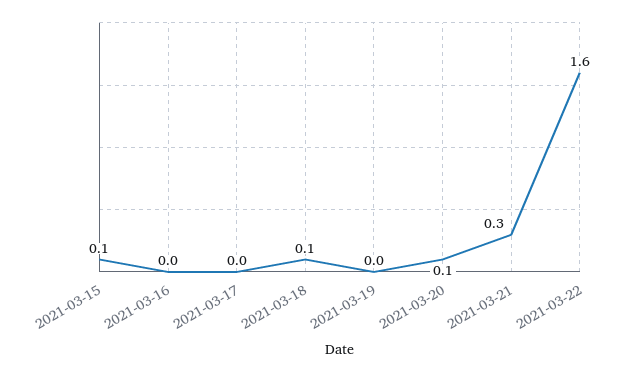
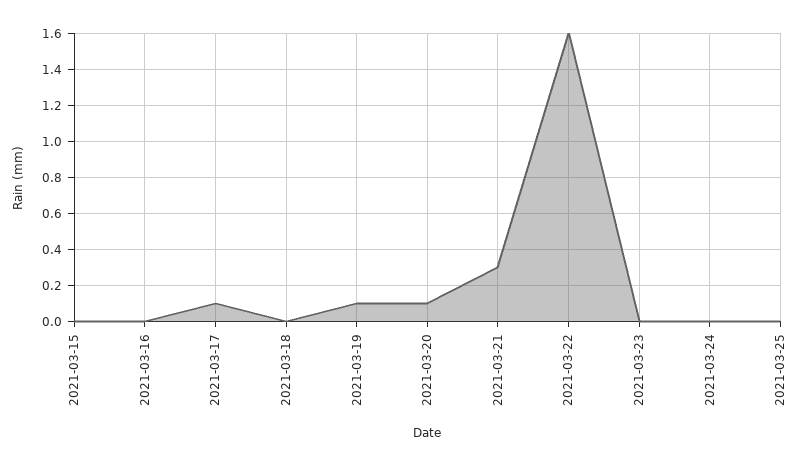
2021-03-15: 0.1 -> 0
2021-03-17: 0 -> 0.1
2021-03-18: 0.1 -> 0
2021-03-19: 0 -> 0.1
2021-03-23: none -> 0
2021-03-24: none -> 0
2021-03-25: none -> 0

